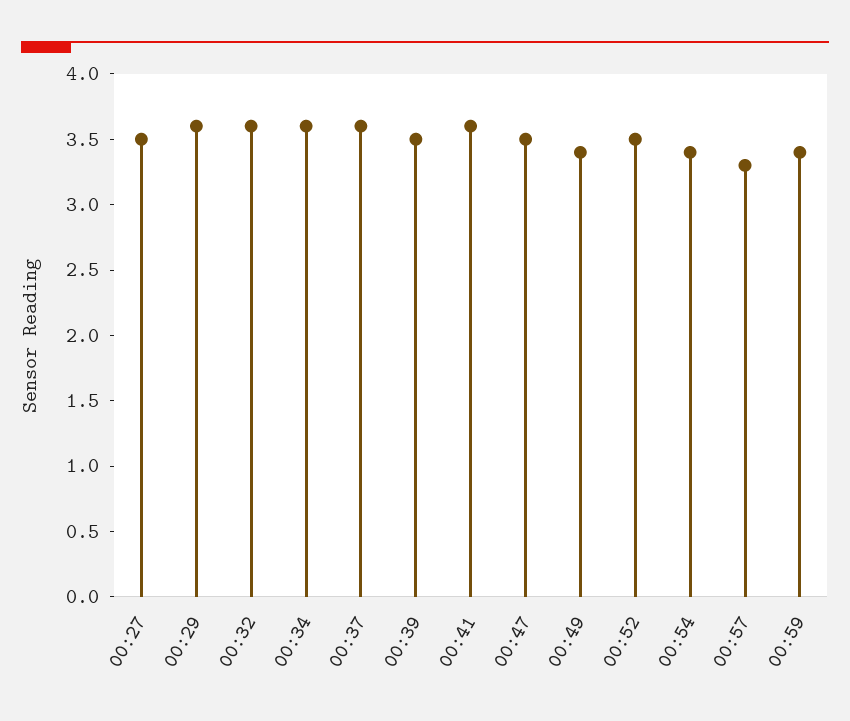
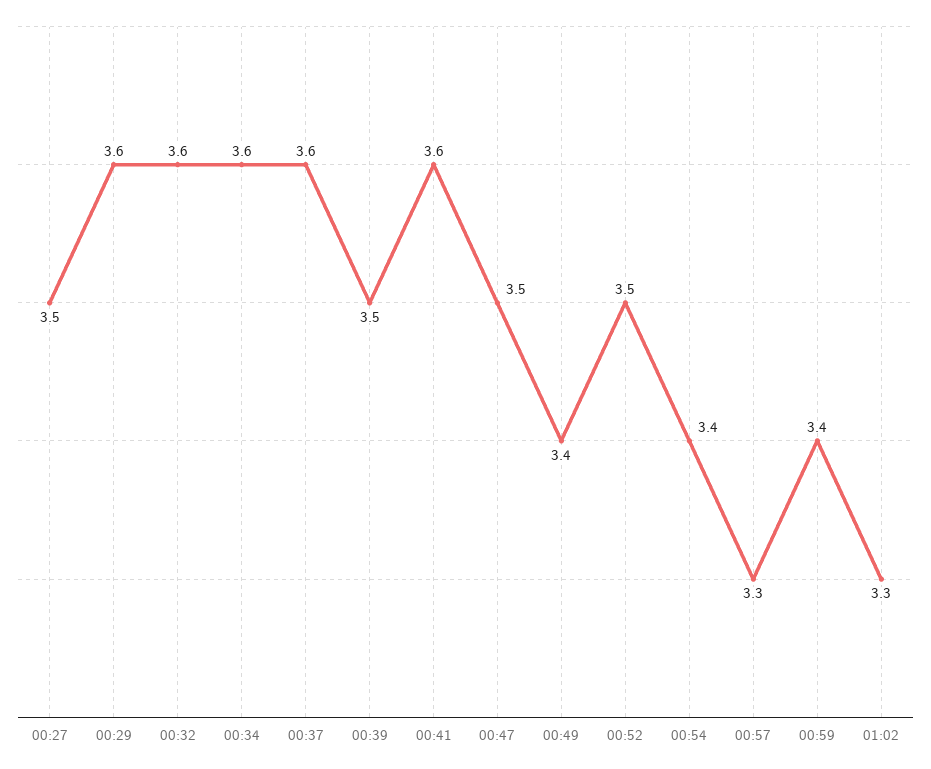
01:02: none -> 3.3

